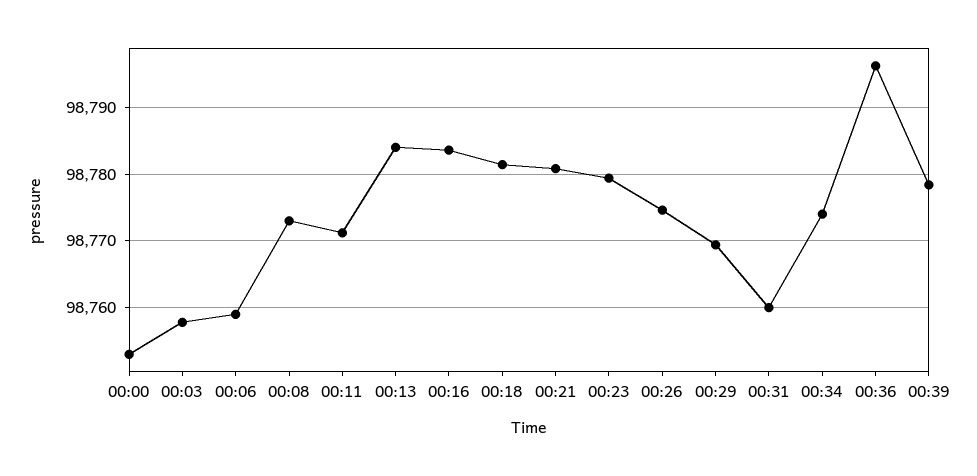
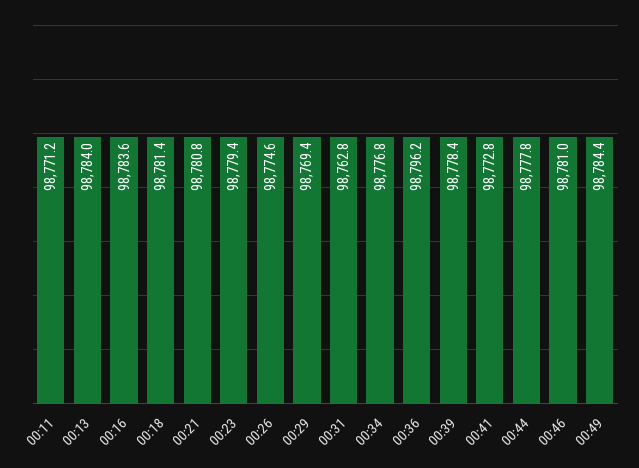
00:00: 98753 -> none
00:03: 98758 -> none
00:06: 98759 -> none
00:08: 98773 -> none
00:31: 98760 -> 98762.8
00:34: 98774 -> 98776.8
00:41: none -> 98772.8
00:44: none -> 98777.8
00:46: none -> 98781
00:49: none -> 98784.4

